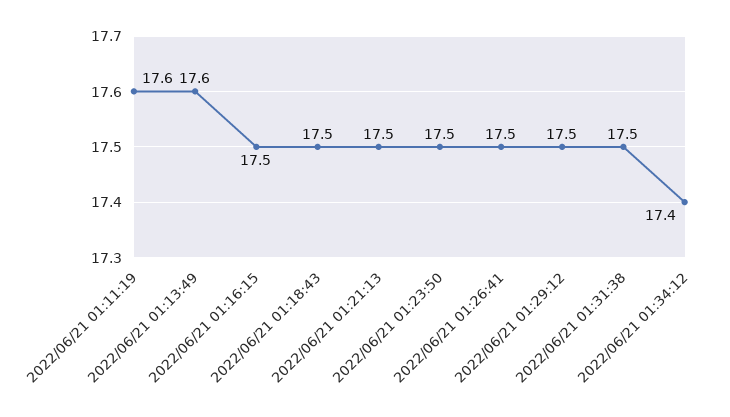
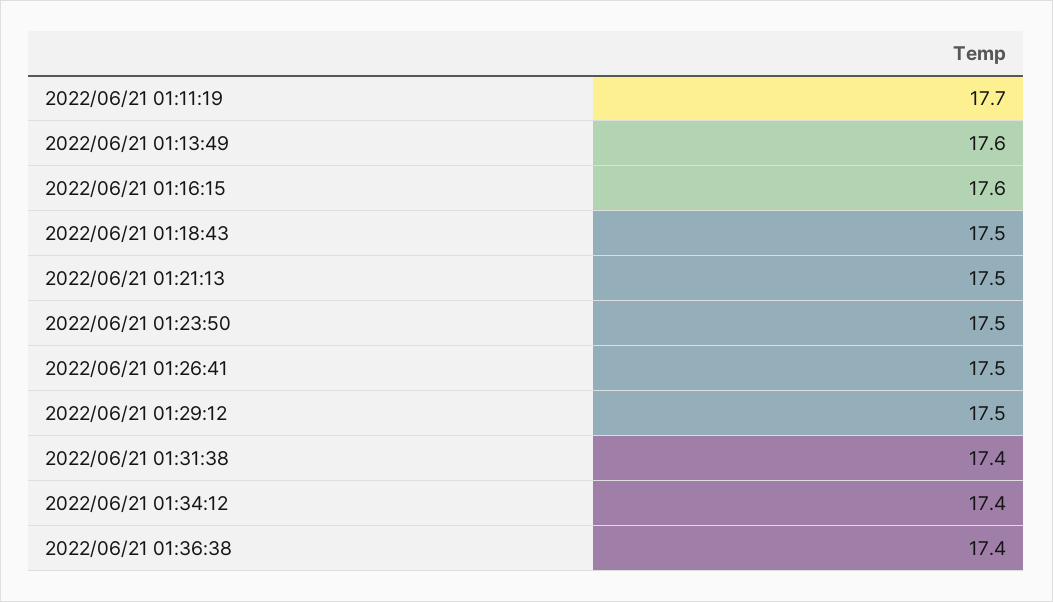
2022/06/21 01:11:19: 17.6 -> 17.7
2022/06/21 01:16:15: 17.5 -> 17.6
2022/06/21 01:31:38: 17.5 -> 17.4
2022/06/21 01:36:38: none -> 17.4

